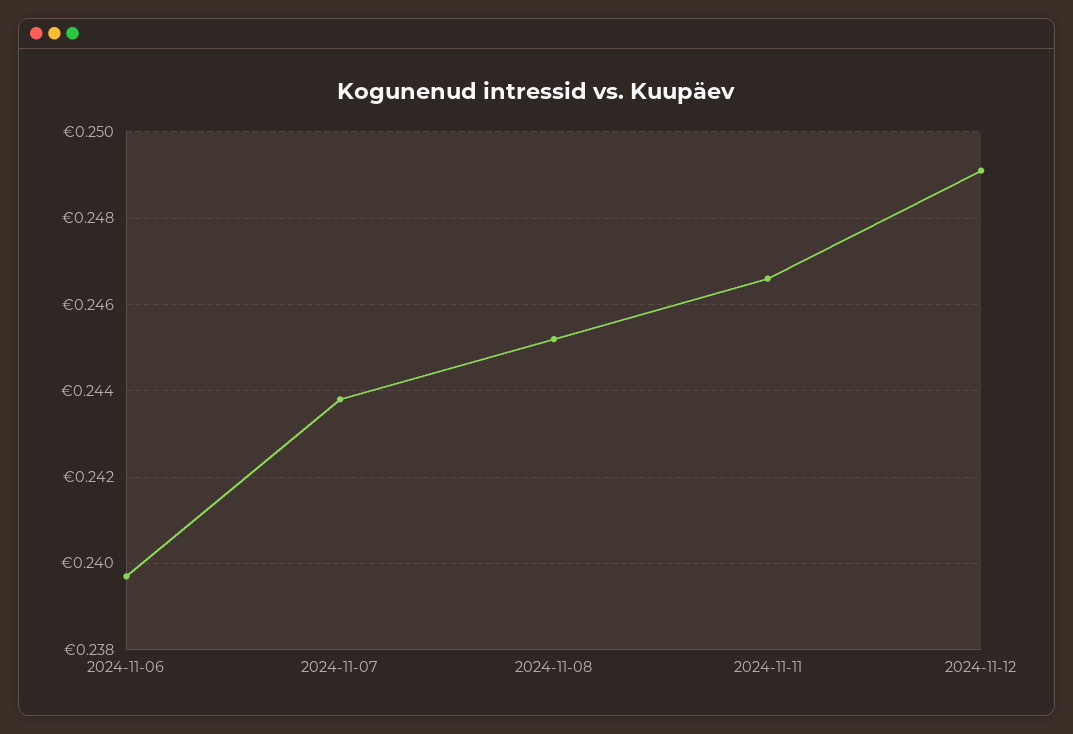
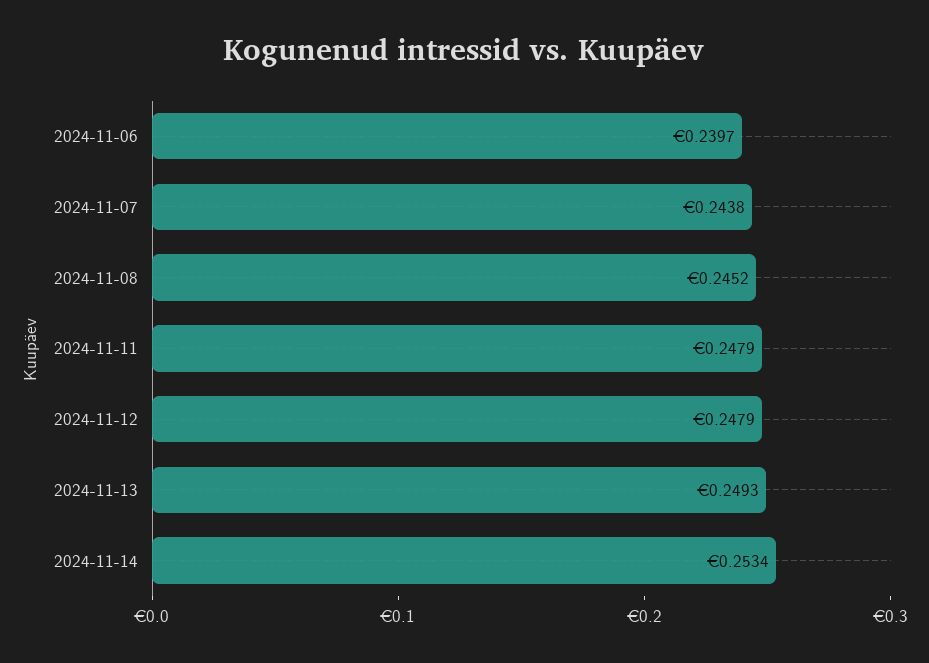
2024-11-11: 0.2465 -> 0.2479
2024-11-12: 0.249 -> 0.2479
2024-11-13: none -> 0.2493
2024-11-14: none -> 0.2534

